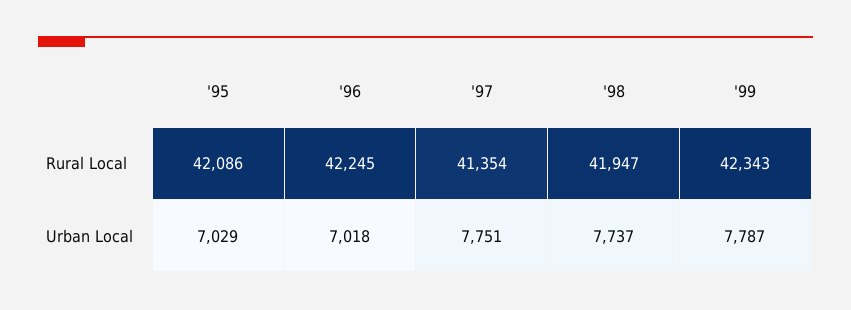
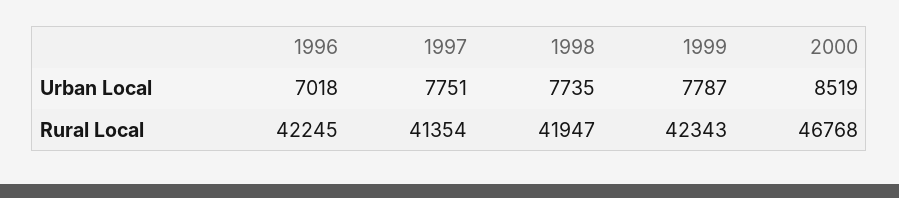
'95, Rural Local: 42086 -> none
'95, Urban Local: 7029 -> none
'98, Urban Local: 7737 -> 7735
2000, Urban Local: none -> 8519
2000, Rural Local: none -> 46768

